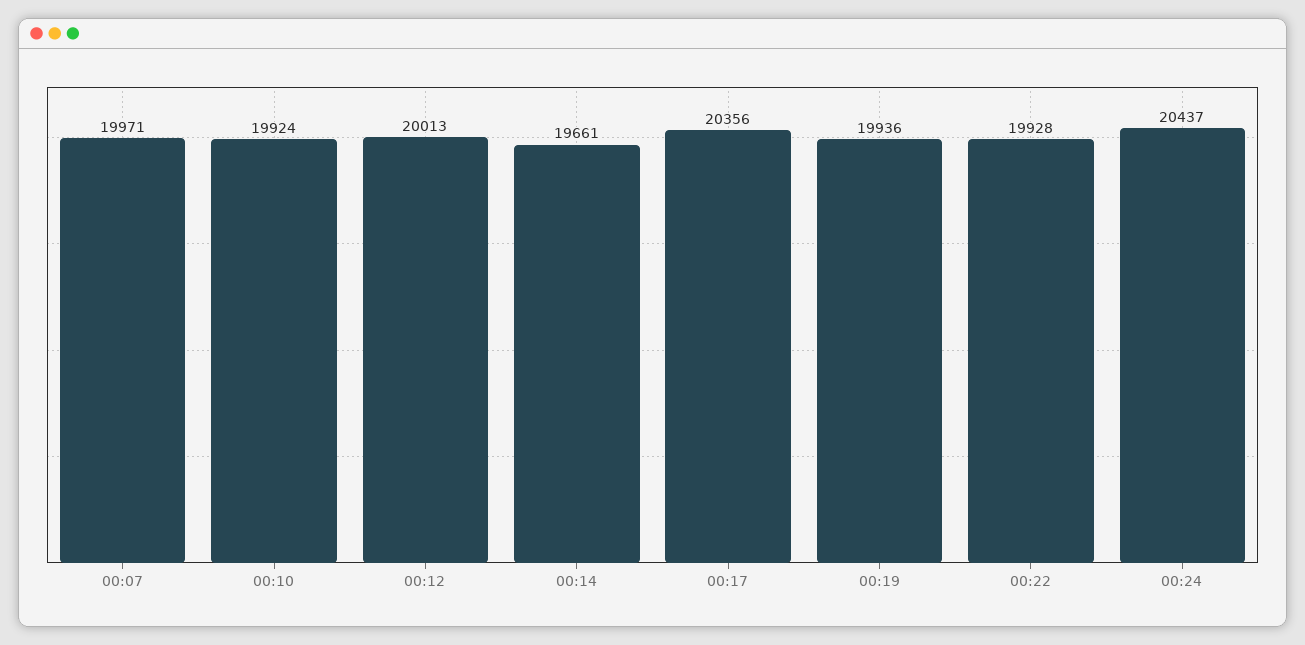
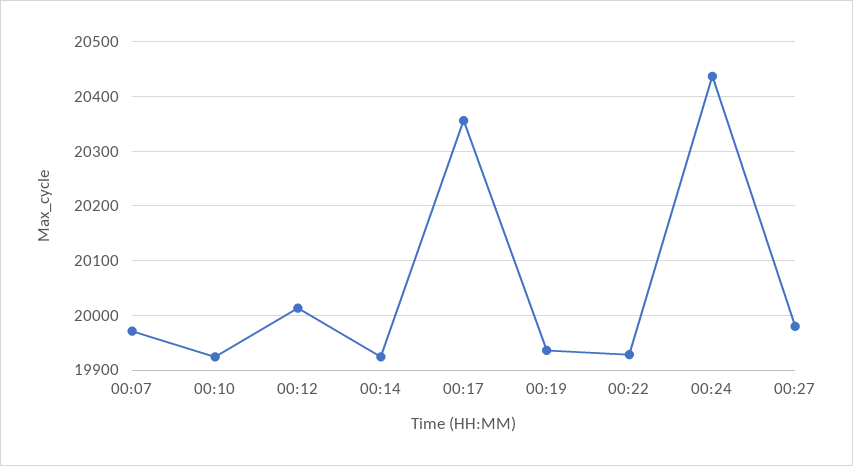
00:14: 19661 -> 19920
00:27: none -> 19980

